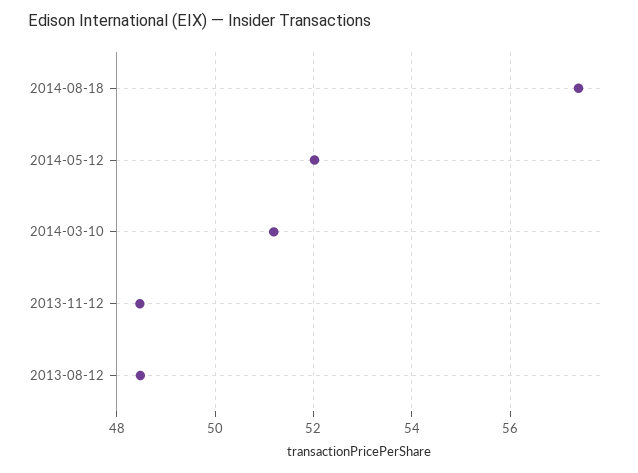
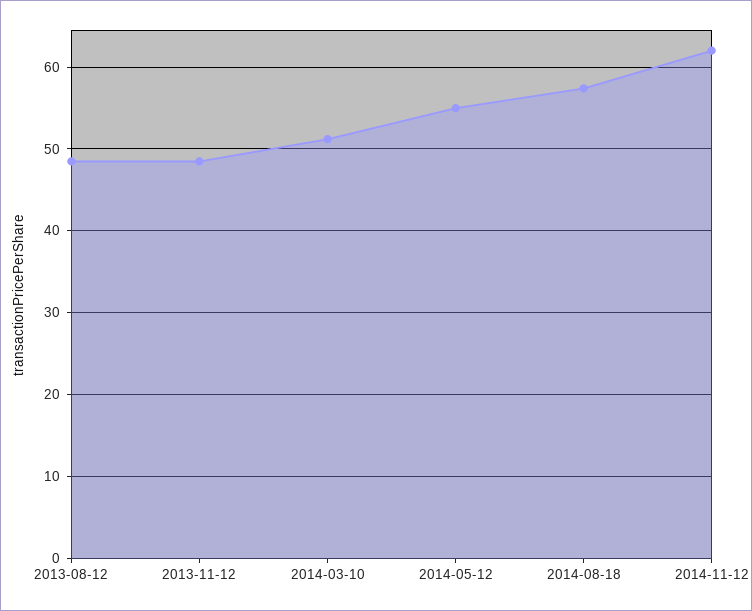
2014-05-12: 52 -> 55
2014-11-12: none -> 62

